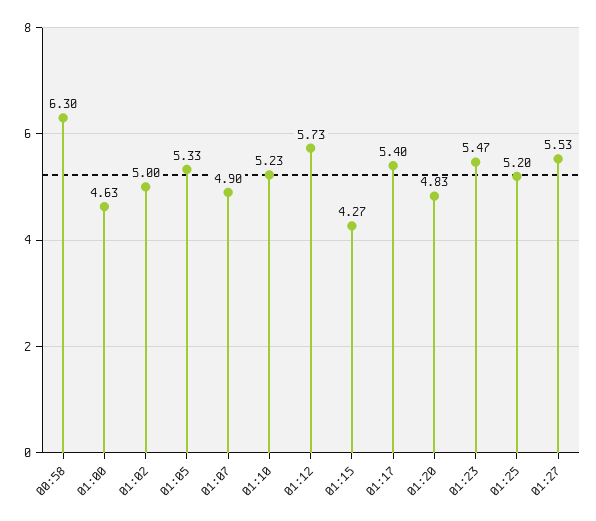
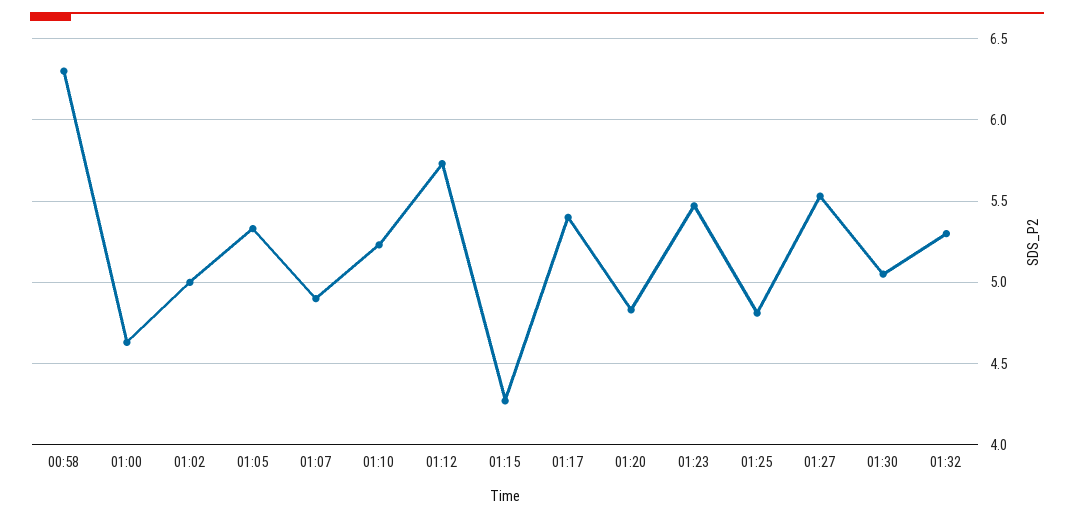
01:25: 5.2 -> 4.8
01:30: none -> 5.05
01:32: none -> 5.3

